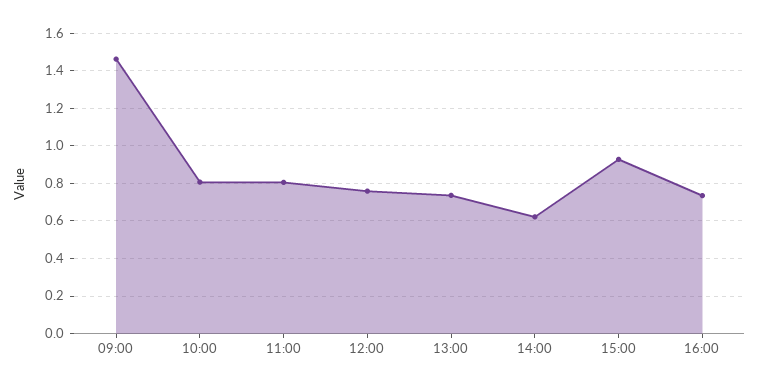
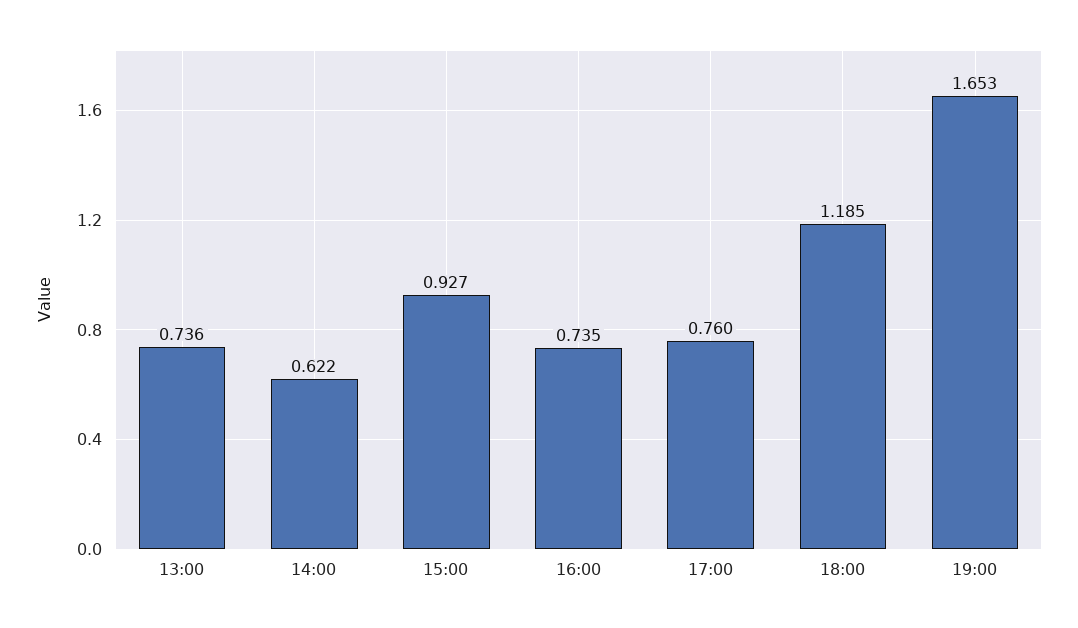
09:00: 1.45 -> none
10:00: 0.8 -> none
11:00: 0.8 -> none
12:00: 0.75 -> none
17:00: none -> 0.76
18:00: none -> 1.185
19:00: none -> 1.653

